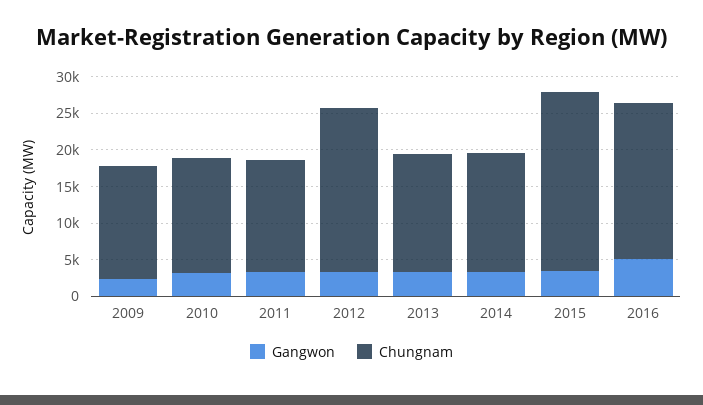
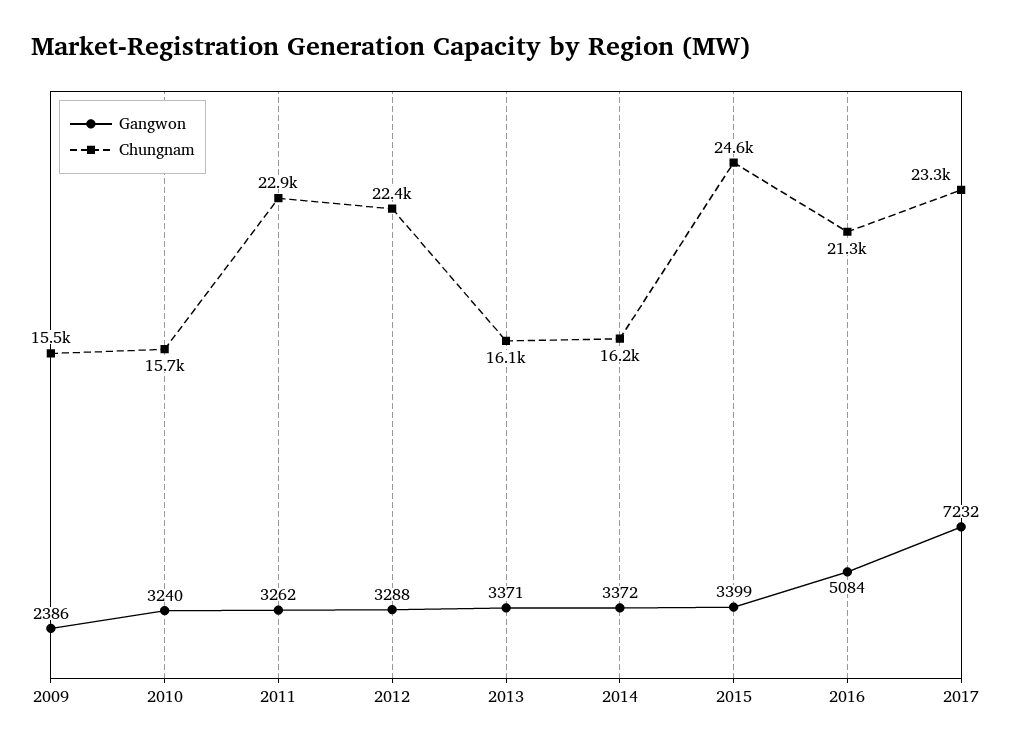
Chungnam, 2011: 15000 -> 22900
Gangwon, 2017: none -> 7232
Chungnam, 2017: none -> 23300

